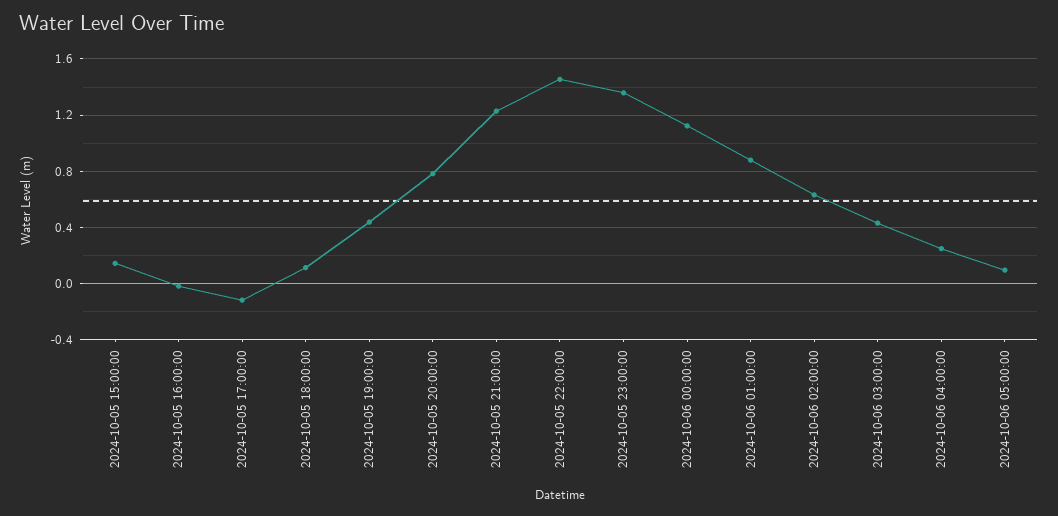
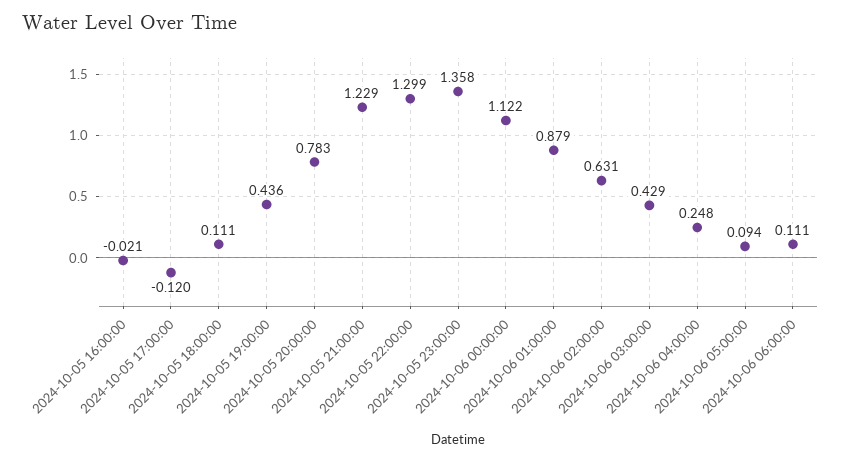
2024-10-05 15:00:00: 0.15 -> none
2024-10-05 22:00:00: 1.45 -> 1.299
2024-10-06 06:00:00: none -> 0.111

